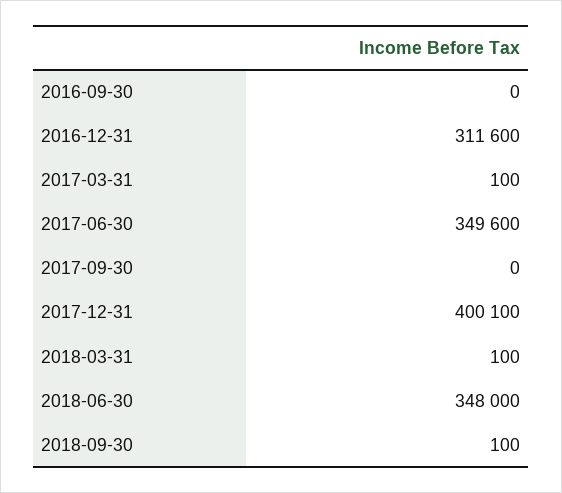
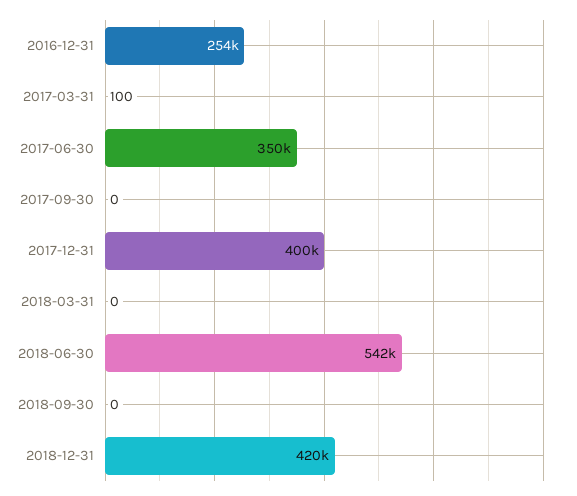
2016-09-30: 0 -> none
2016-12-31: 311600 -> 254000
2018-03-31: 100 -> 0
2018-06-30: 348000 -> 542000
2018-09-30: 100 -> 0
2018-12-31: none -> 420000

